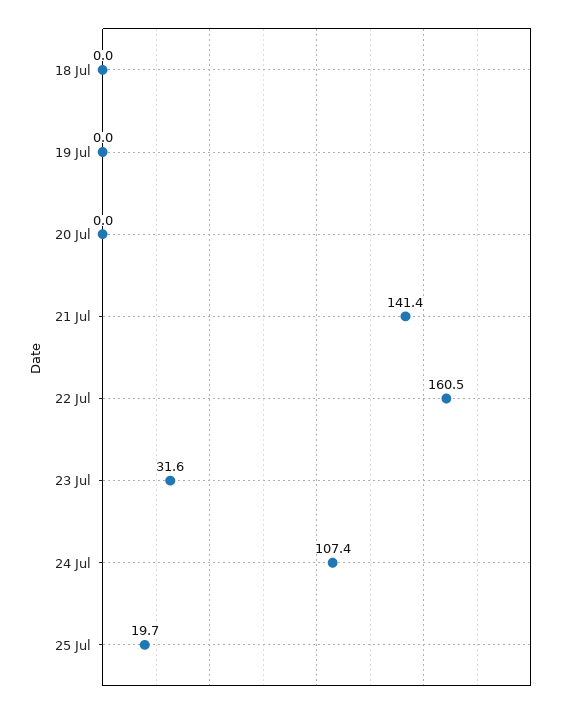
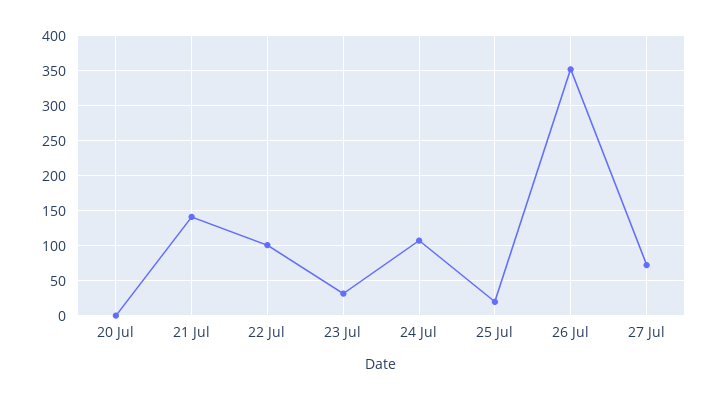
18 Jul: 0 -> none
19 Jul: 0 -> none
22 Jul: 160.5 -> 100
26 Jul: none -> 350
27 Jul: none -> 70

